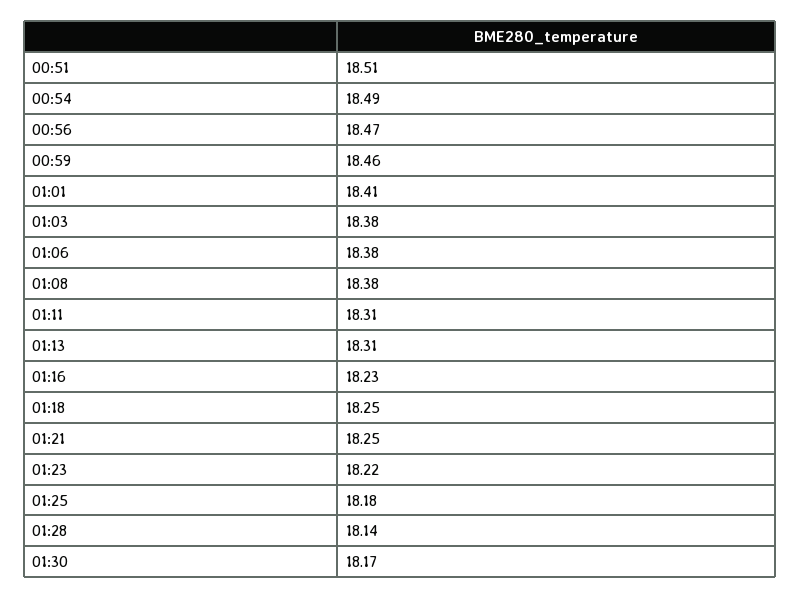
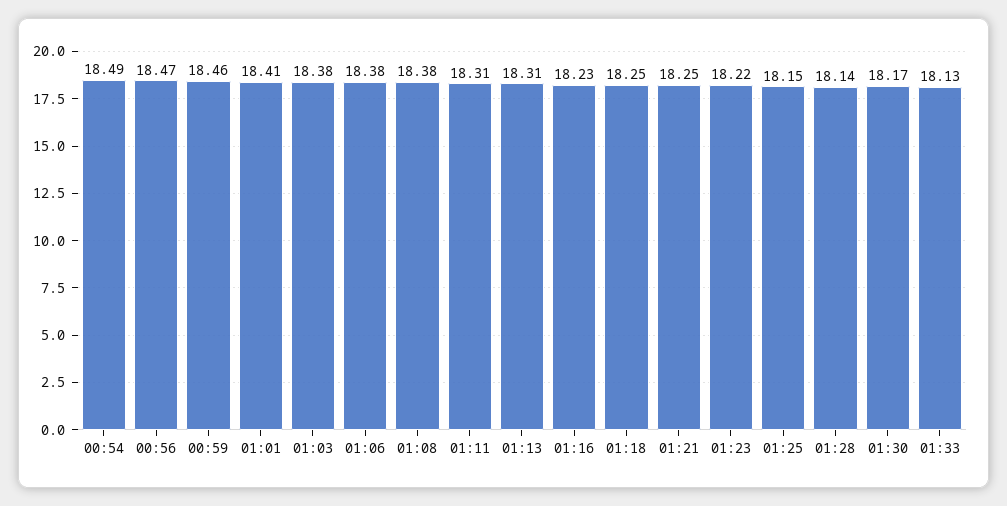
00:51: 18.51 -> none
01:25: 18.18 -> 18.15
01:33: none -> 18.13

